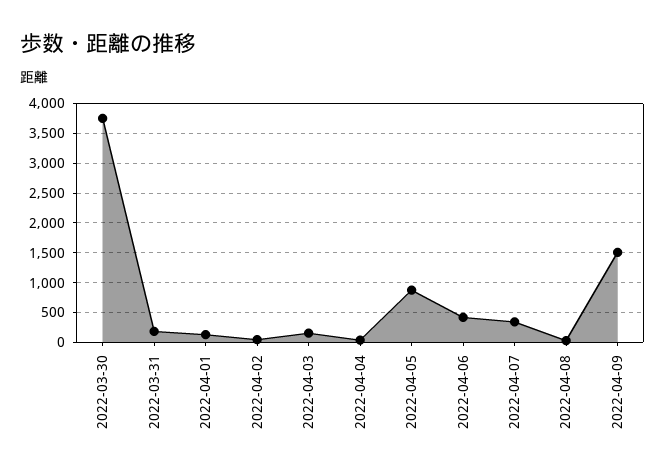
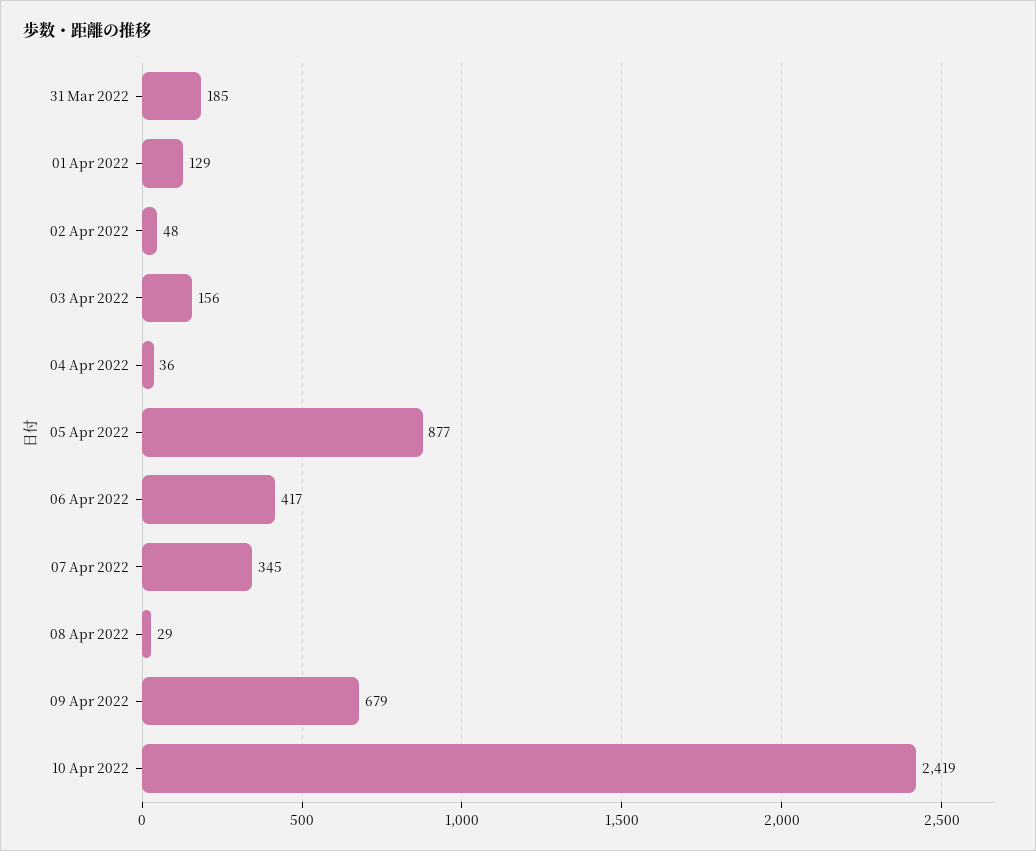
2022-03-30: 3750 -> none
2022-04-09: 1500 -> 679
10 Apr 2022: none -> 2419

